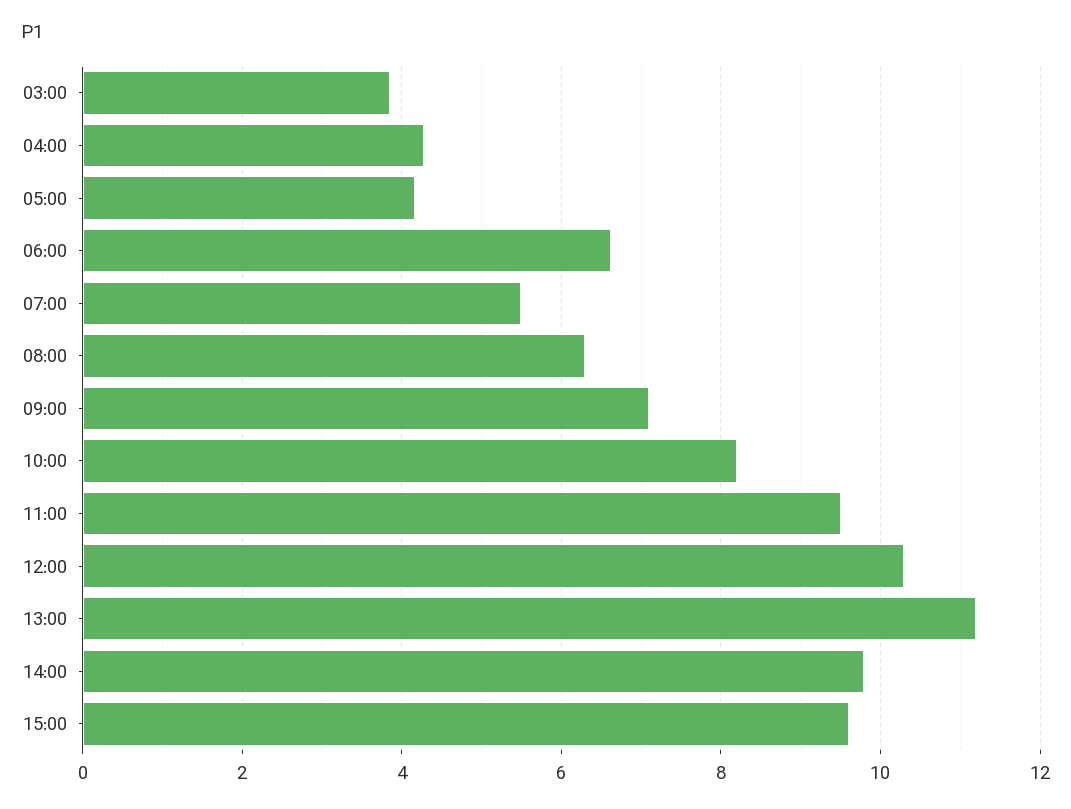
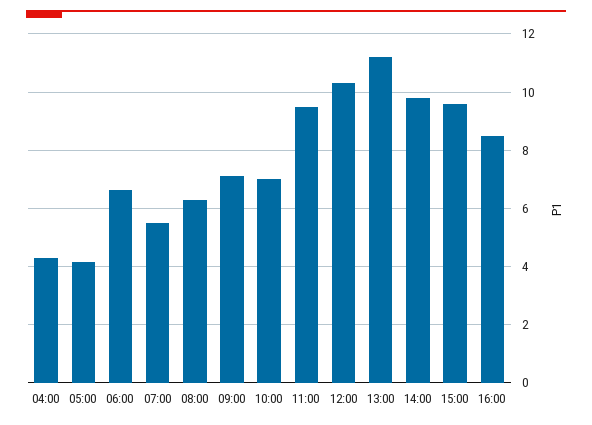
03:00: 3.8 -> none
10:00: 8.2 -> 7
16:00: none -> 8.5

